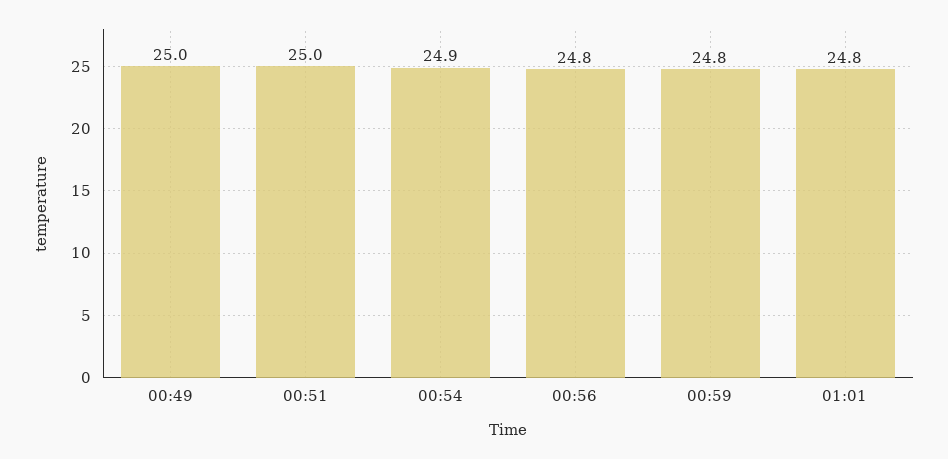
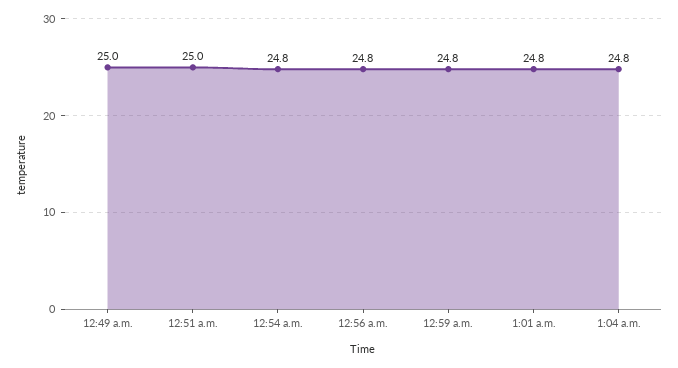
00:54: 24.9 -> 24.8
1:04 a.m.: none -> 24.8

